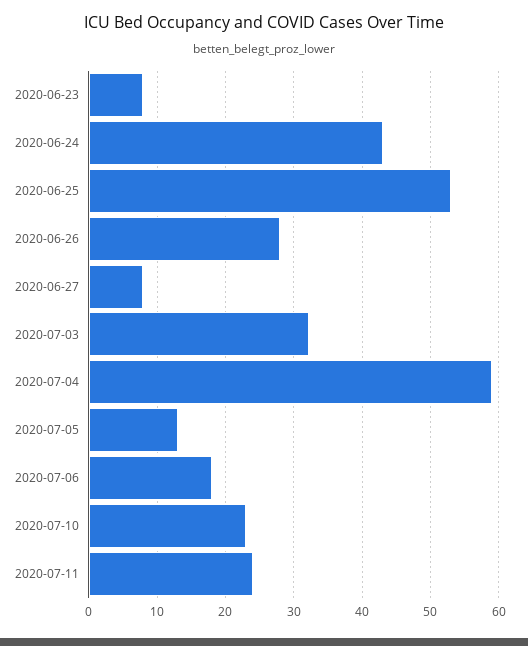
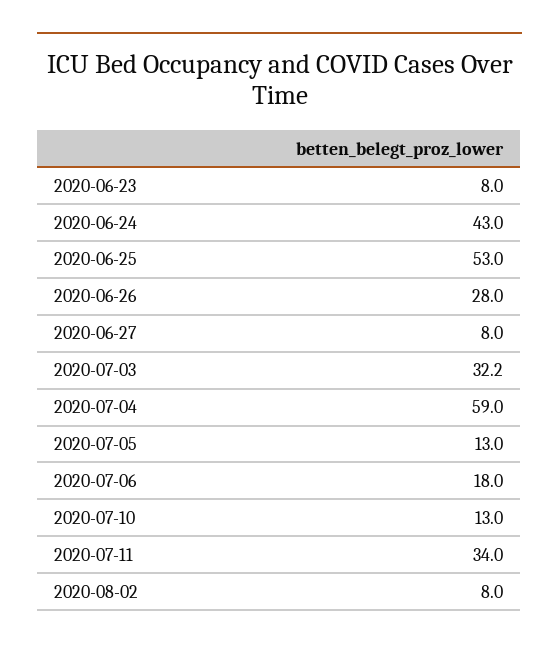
2020-07-10: 23 -> 13
2020-07-11: 24 -> 34
2020-08-02: none -> 8

